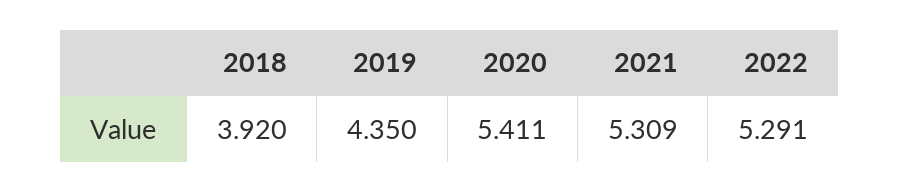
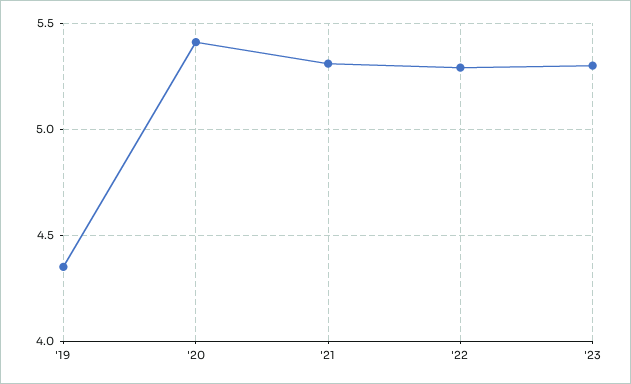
2018: 3.92 -> none
'23: none -> 5.3

